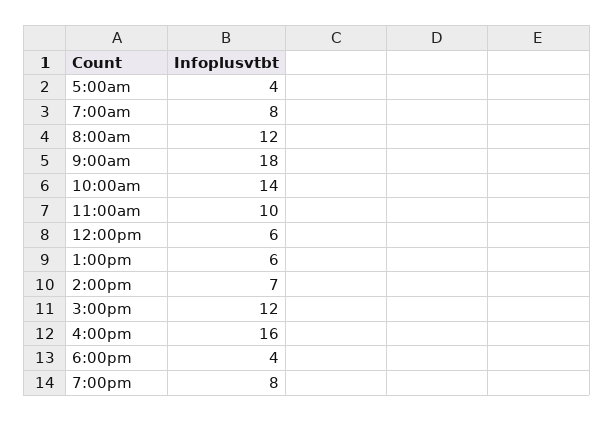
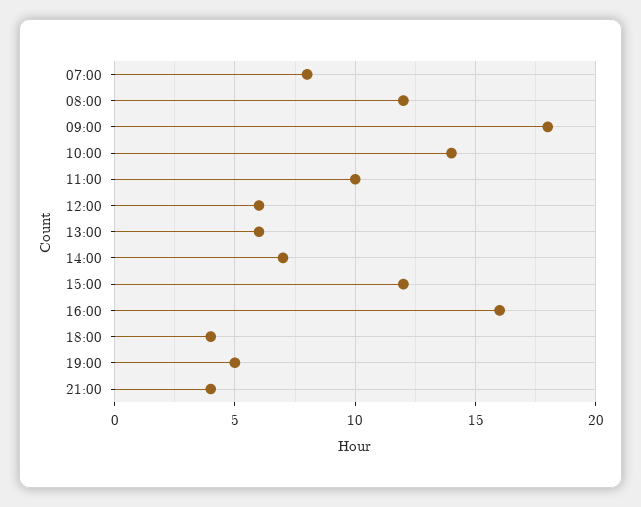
5:00am: 4 -> none
7:00pm: 8 -> 5
21:00: none -> 4

